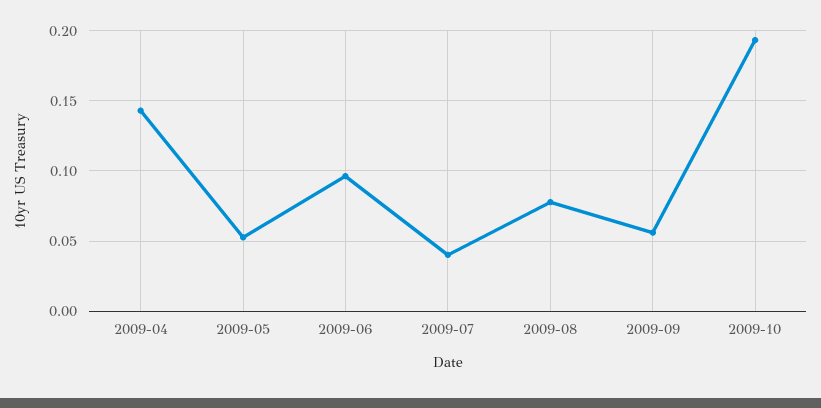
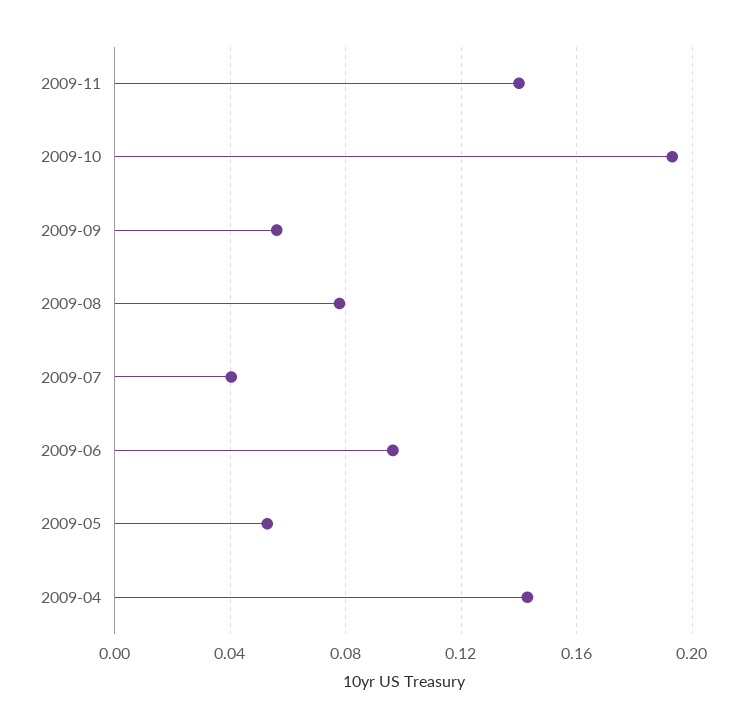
2009-11: none -> 0.14

